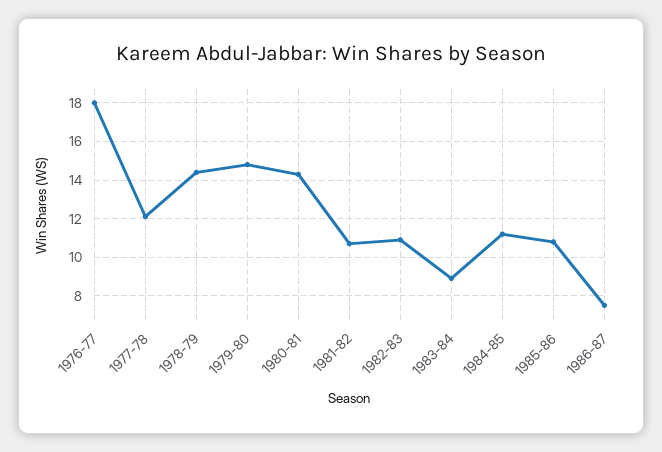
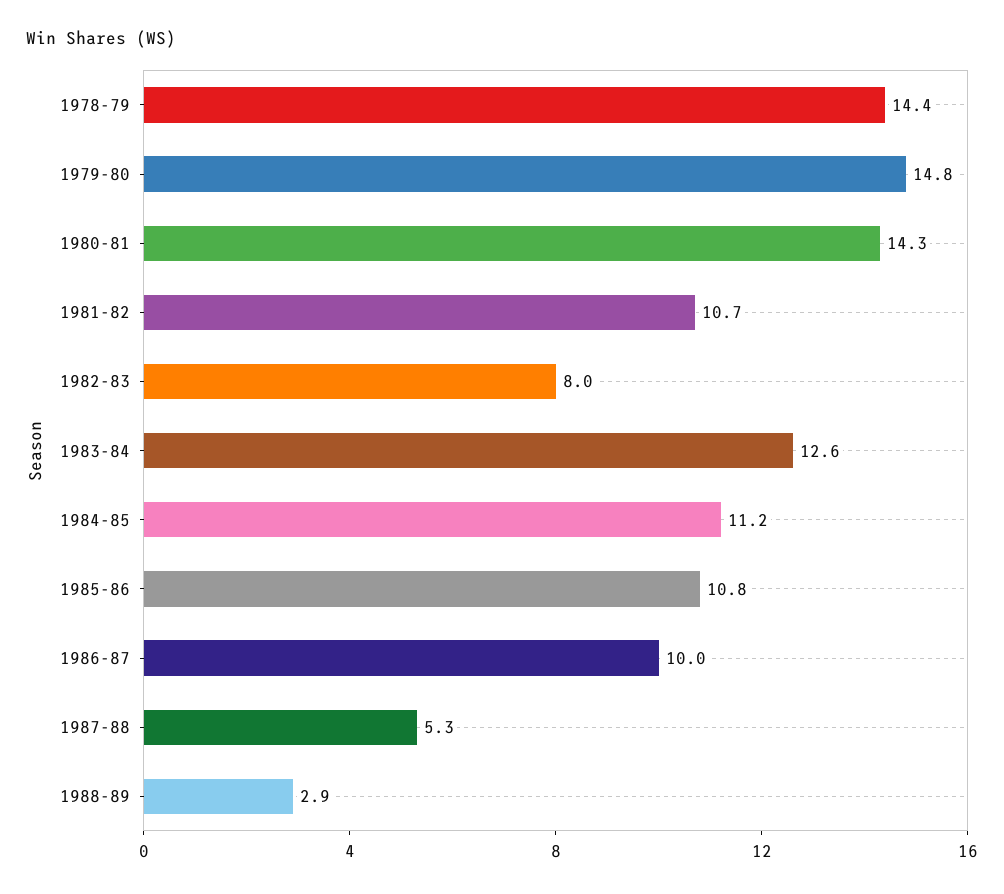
1976-77: 18 -> none
1977-78: 12 -> none
1982-83: 11 -> 8
1983-84: 9 -> 12.6
1986-87: 7.5 -> 10
1987-88: none -> 5.3
1988-89: none -> 2.9

